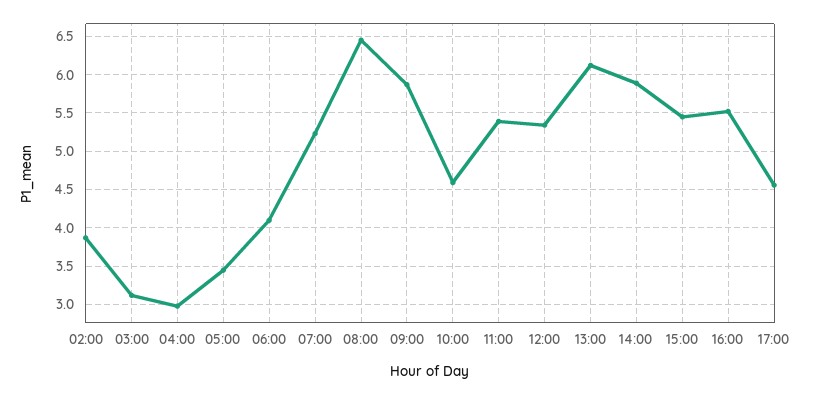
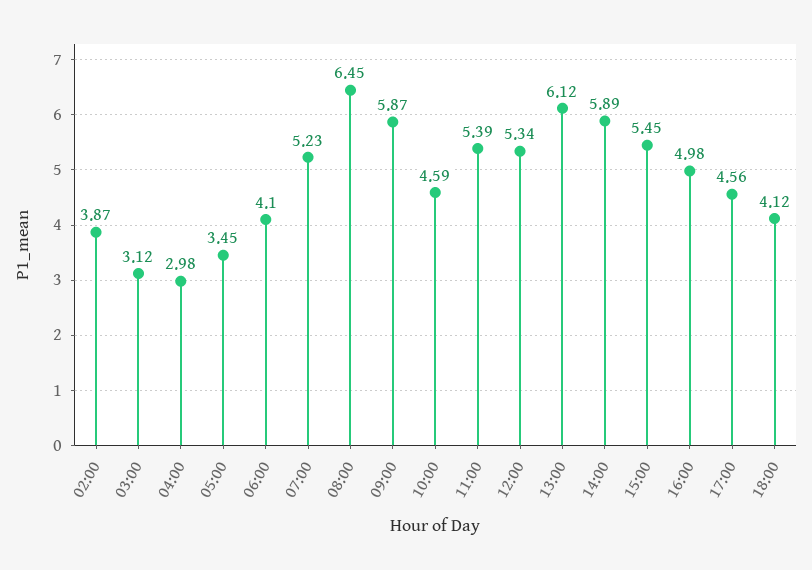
16:00: 5.5 -> 4.98
18:00: none -> 4.12

